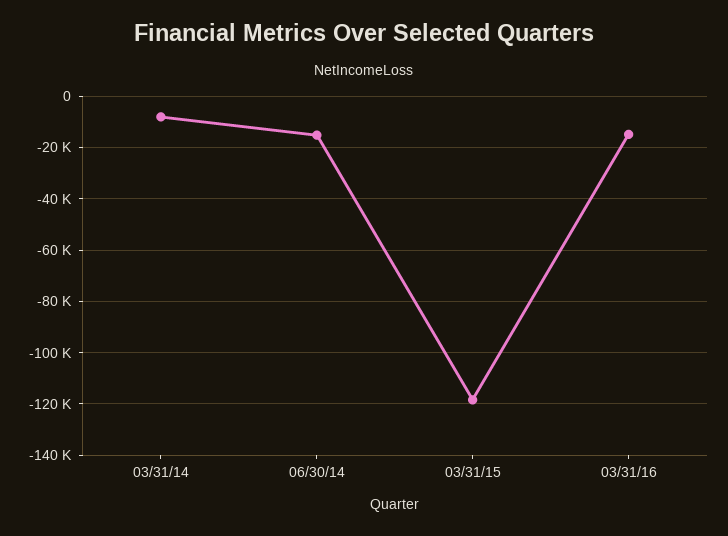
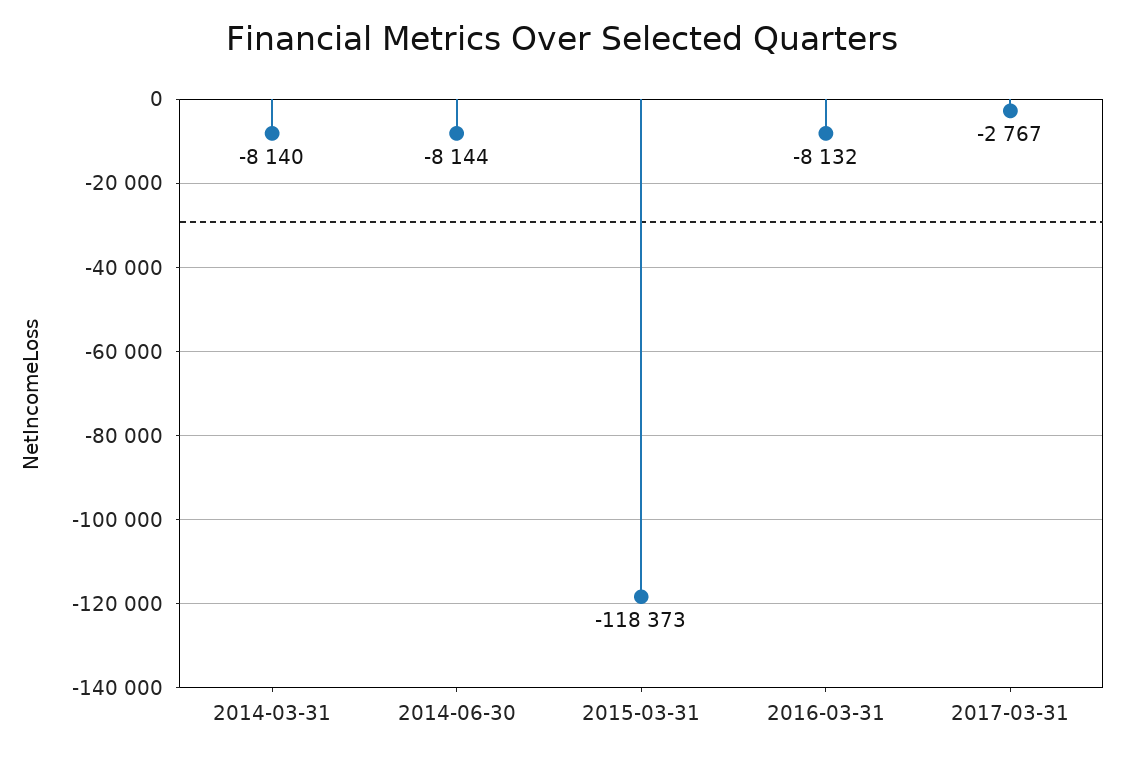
06/30/14: -15000 -> -8144
03/31/16: -15000 -> -8132
2017-03-31: none -> -2767

